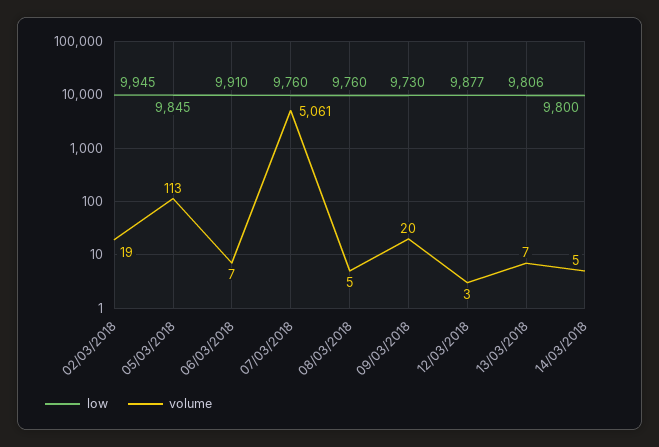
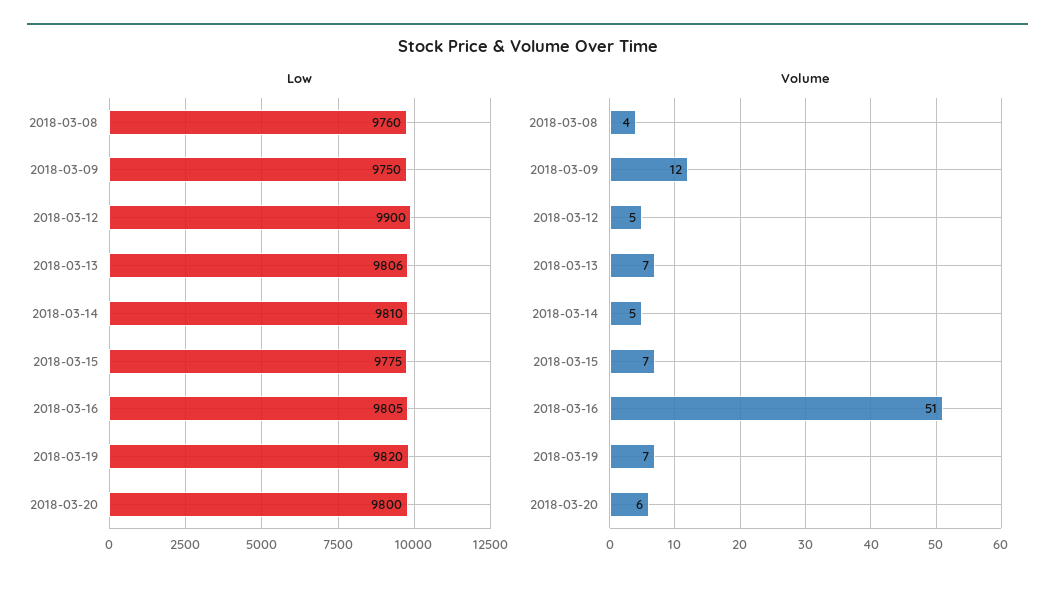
low, 02/03/2018: 9945 -> none
volume, 02/03/2018: 19 -> none
low, 05/03/2018: 9845 -> none
volume, 05/03/2018: 113 -> none
low, 06/03/2018: 9910 -> none
volume, 06/03/2018: 7 -> none
low, 07/03/2018: 9760 -> none
volume, 07/03/2018: 5061 -> none
volume, 08/03/2018: 5 -> 4
low, 09/03/2018: 9730 -> 9750
volume, 09/03/2018: 20 -> 12
low, 12/03/2018: 9877 -> 9900
volume, 12/03/2018: 3 -> 5
low, 14/03/2018: 9800 -> 9810
low, 2018-03-15: none -> 9775
low, 2018-03-16: none -> 9805
low, 2018-03-19: none -> 9820
low, 2018-03-20: none -> 9800
volume, 2018-03-15: none -> 7
volume, 2018-03-16: none -> 51
volume, 2018-03-19: none -> 7
volume, 2018-03-20: none -> 6

